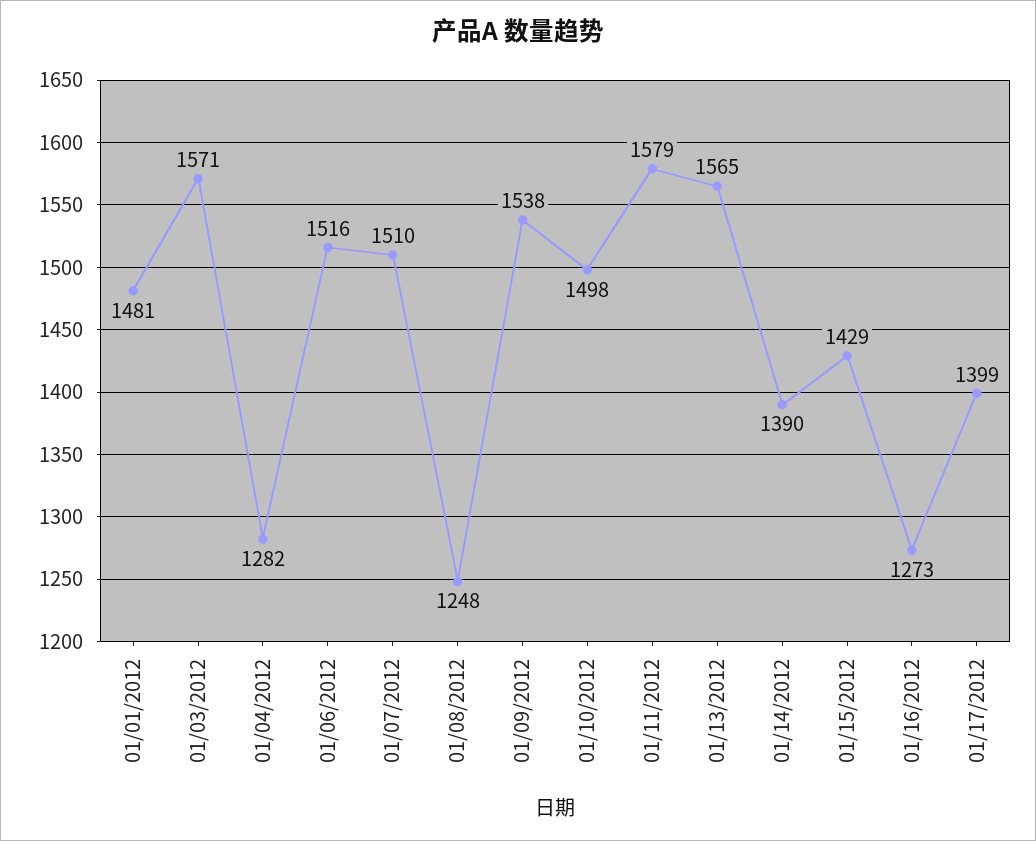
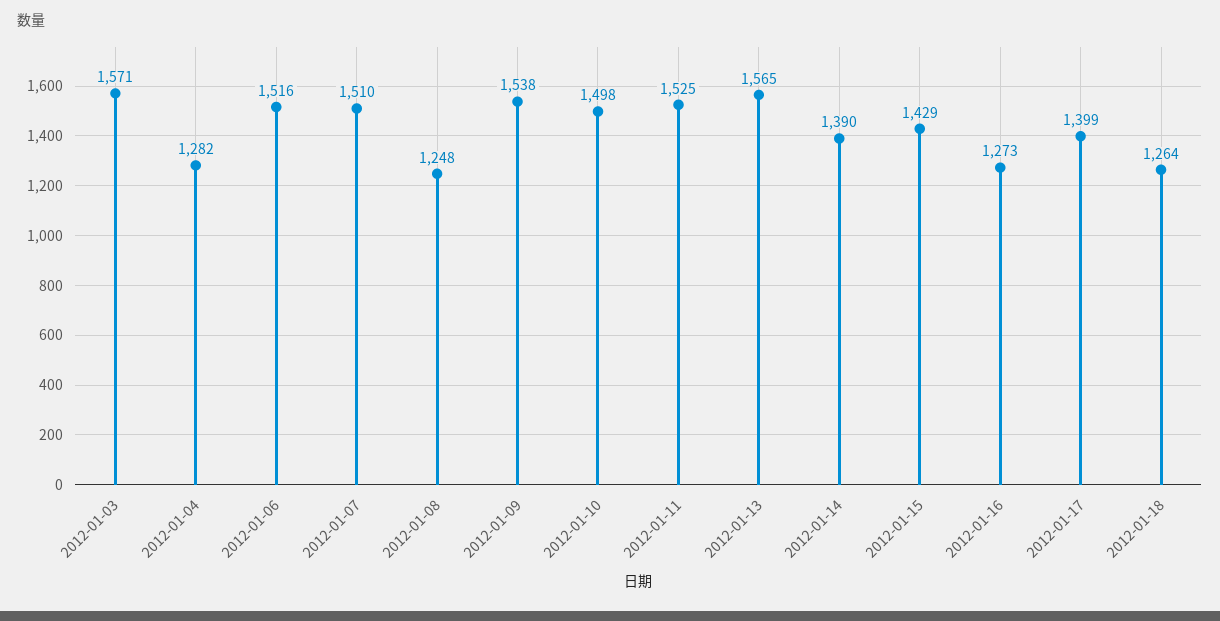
01/01/2012: 1481 -> none
01/11/2012: 1579 -> 1525
2012-01-18: none -> 1264

